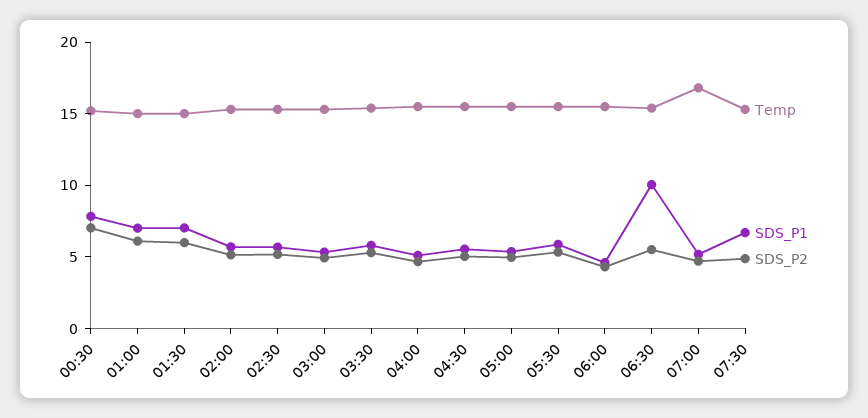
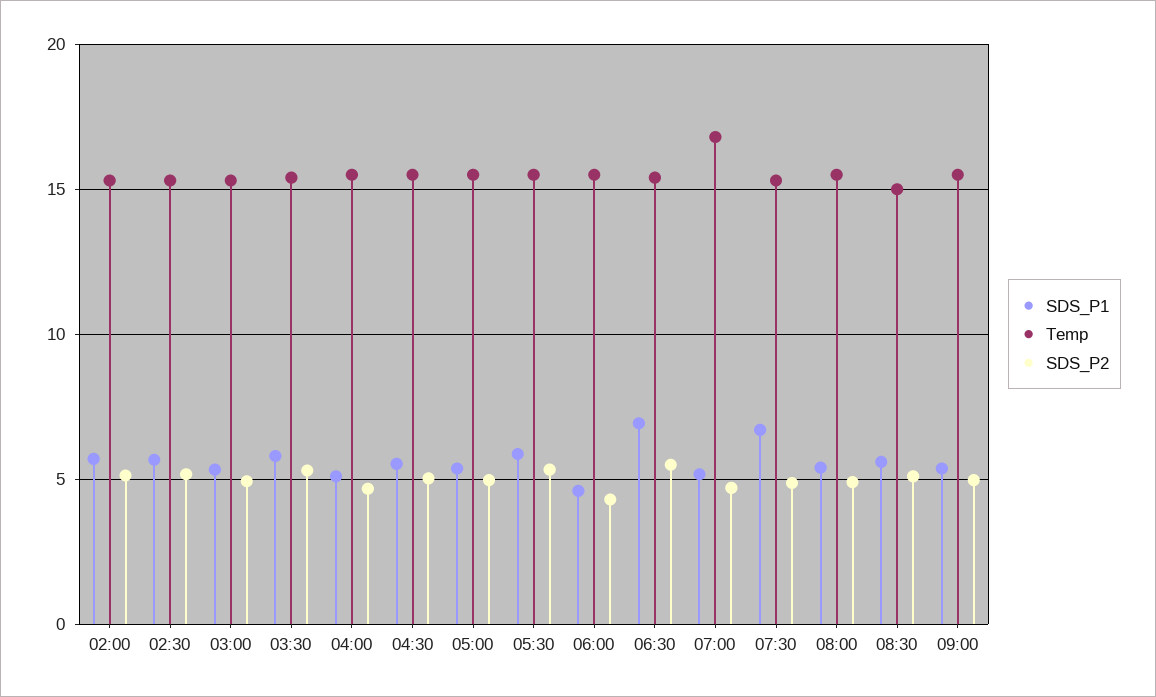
Temp, 00:30: 15 -> none
SDS_P1, 00:30: 8 -> none
SDS_P2, 00:30: 7 -> none
Temp, 01:00: 15 -> none
SDS_P1, 01:00: 7 -> none
SDS_P2, 01:00: 6 -> none
Temp, 01:30: 15 -> none
SDS_P1, 01:30: 7 -> none
SDS_P2, 01:30: 6 -> none
SDS_P1, 06:30: 10 -> 7
SDS_P1, 08:00: none -> 5.5
Temp, 08:00: none -> 15.5
SDS_P2, 08:00: none -> 5
SDS_P1, 08:30: none -> 5.5
Temp, 08:30: none -> 15
SDS_P2, 08:30: none -> 5
SDS_P1, 09:00: none -> 5.5
Temp, 09:00: none -> 15.5
SDS_P2, 09:00: none -> 5

